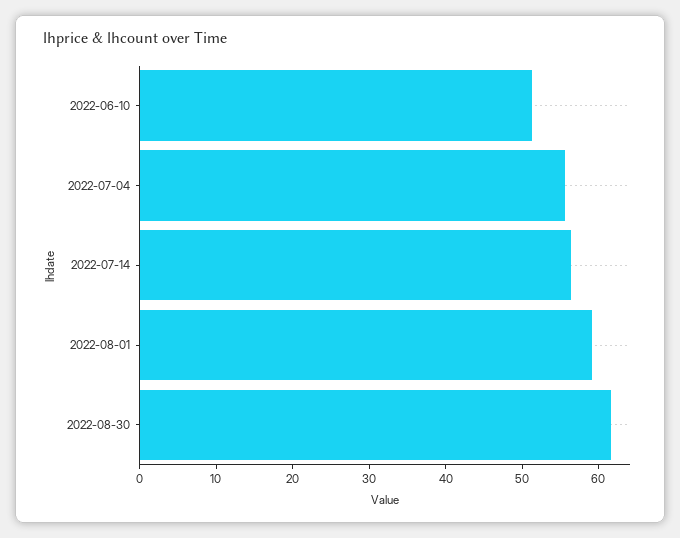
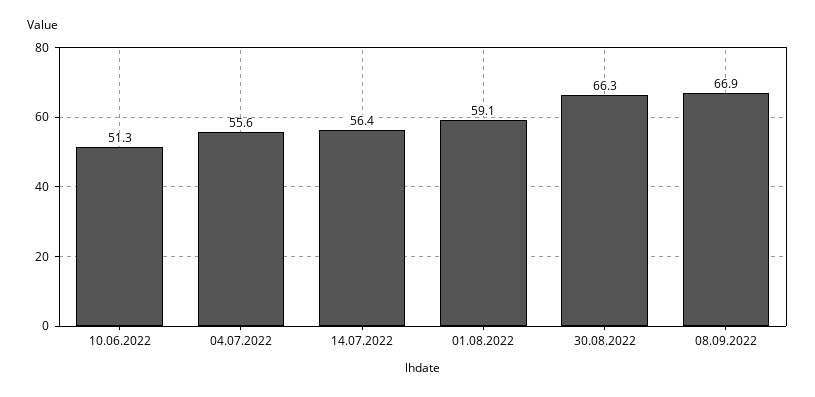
2022-08-30: 62 -> 66.3
08.09.2022: none -> 66.9

